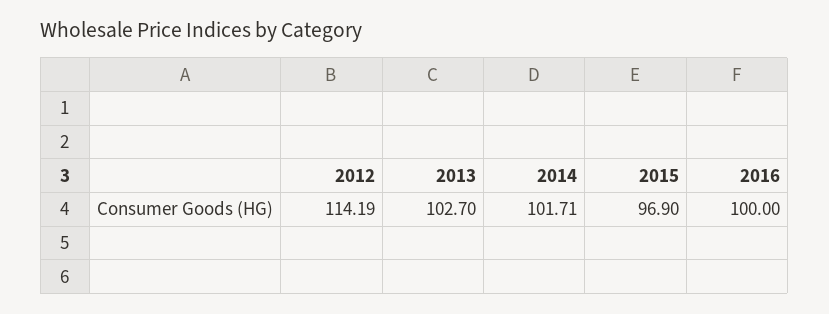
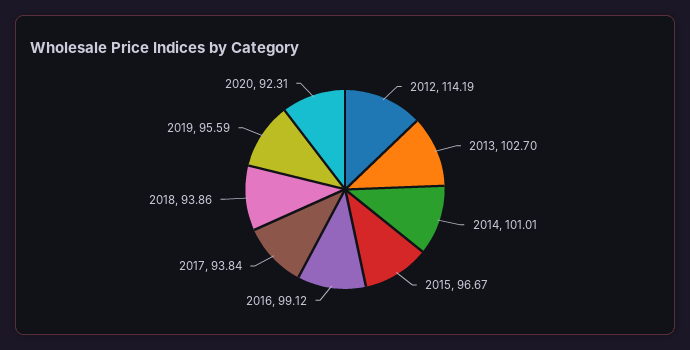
2014: 101.71 -> 101.01
2015: 96.9 -> 96.67
2016: 100 -> 99.12
2017: none -> 93.84
2018: none -> 93.86
2019: none -> 95.59
2020: none -> 92.31

